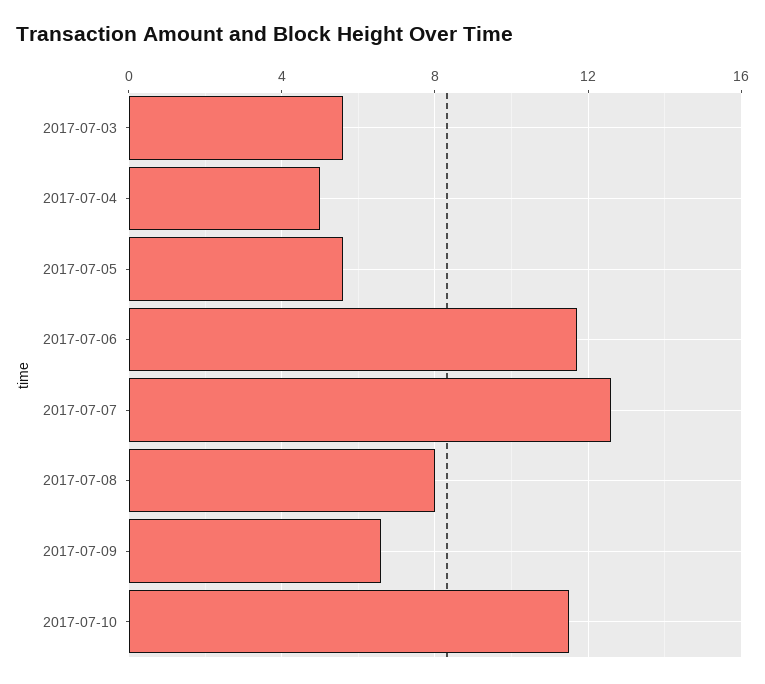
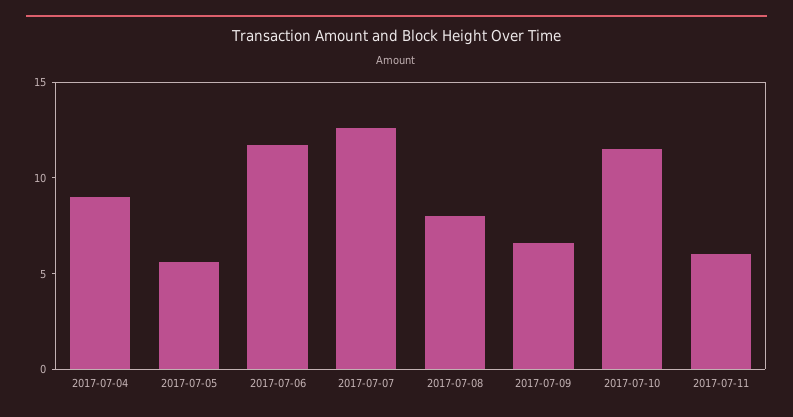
2017-07-03: 5.5 -> none
2017-07-04: 5 -> 9
2017-07-11: none -> 6

